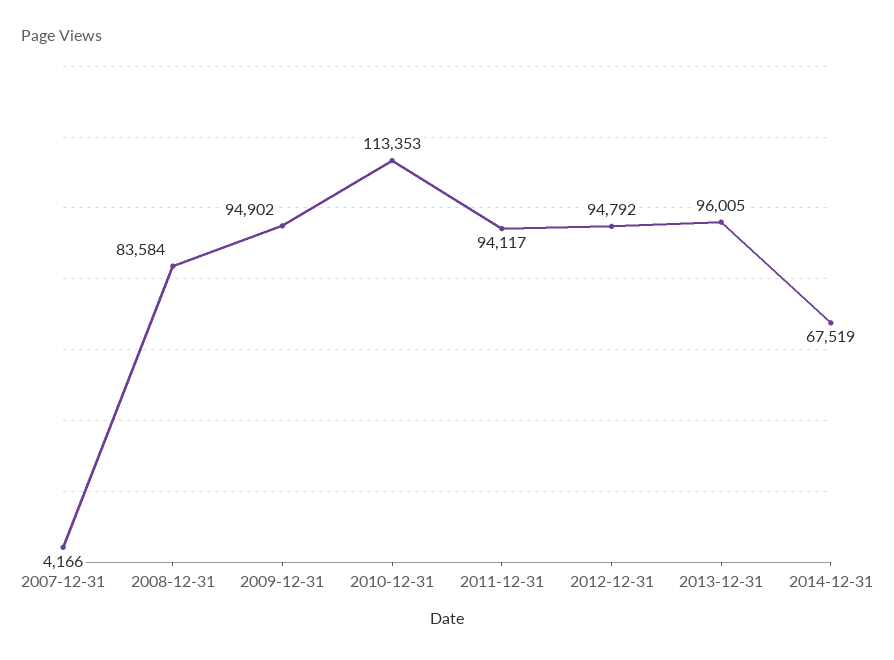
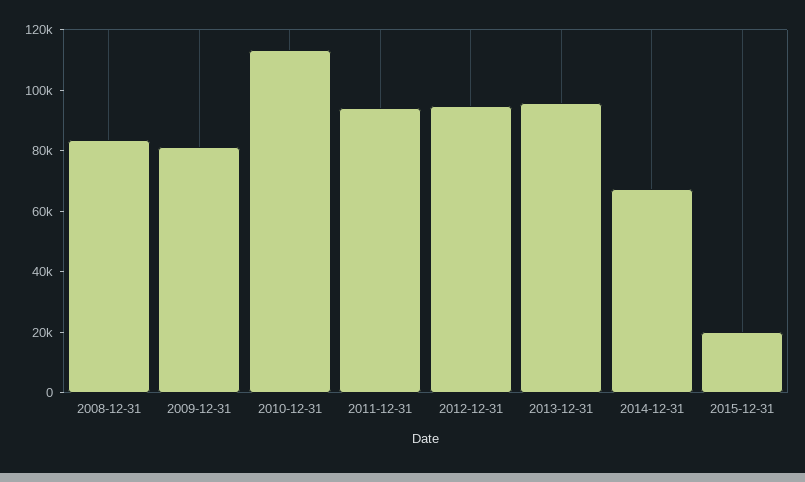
2007-12-31: 4166 -> none
2009-12-31: 94902 -> 80000
2015-12-31: none -> 20000

